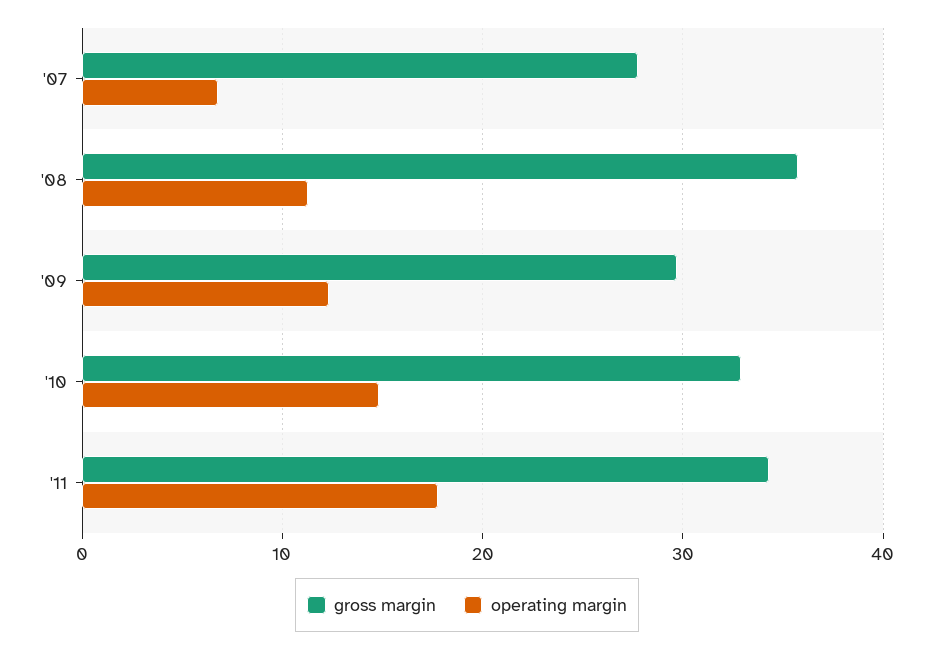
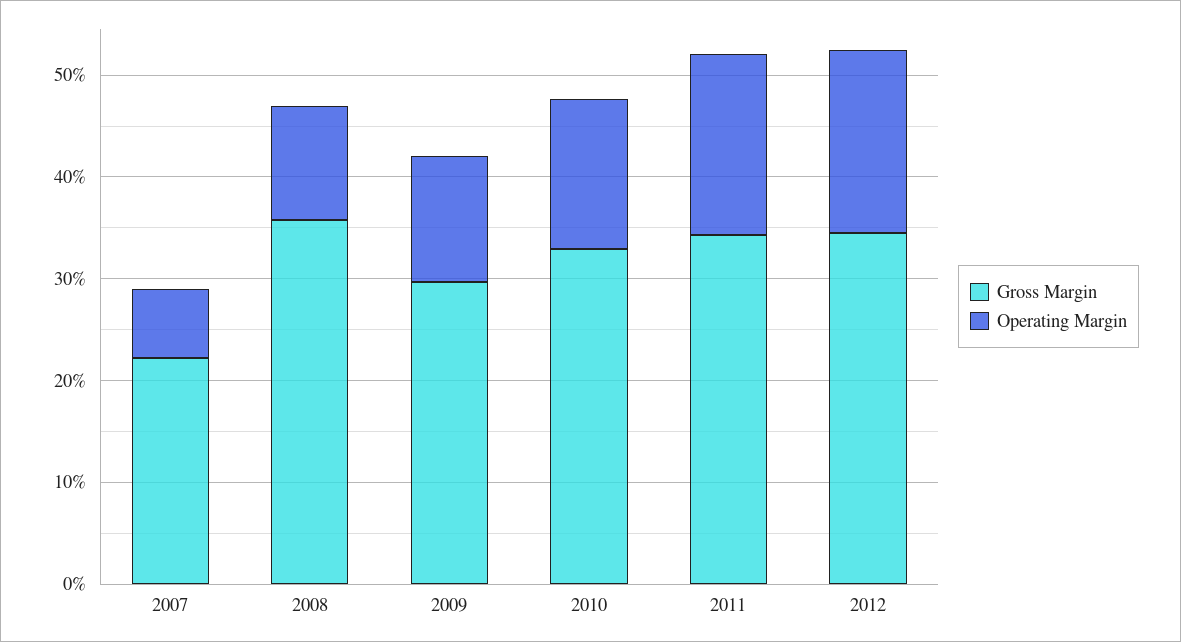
gross margin, '07: 28 -> 22
gross margin, 2012: none -> 34
operating margin, 2012: none -> 18

